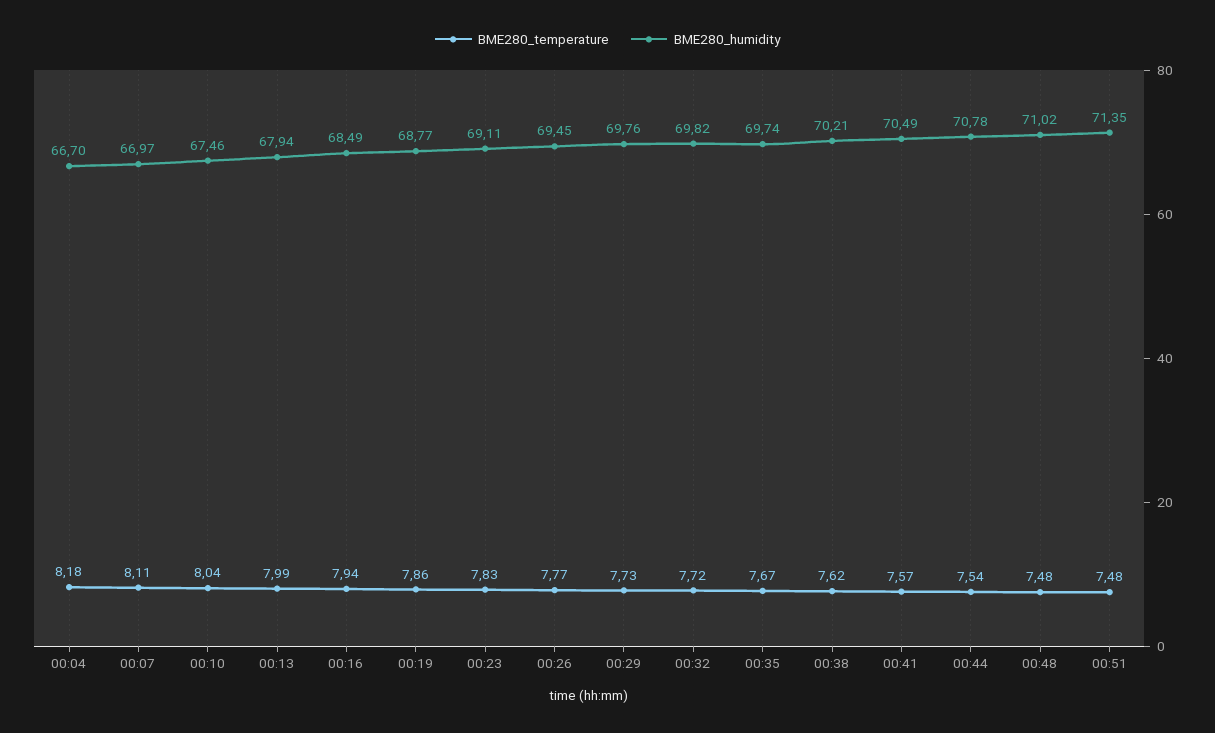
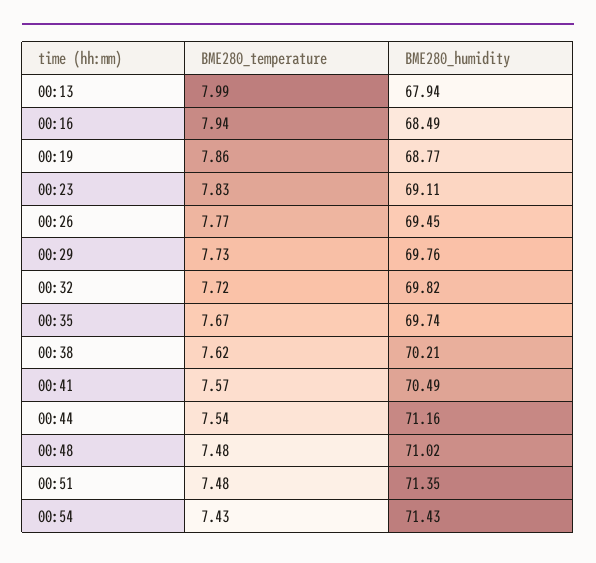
BME280_temperature, 00:04: 8.18 -> none
BME280_humidity, 00:04: 66.7 -> none
BME280_temperature, 00:07: 8.11 -> none
BME280_humidity, 00:07: 66.97 -> none
BME280_temperature, 00:10: 8.04 -> none
BME280_humidity, 00:10: 67.46 -> none
BME280_humidity, 00:44: 70.78 -> 71.16
BME280_temperature, 00:54: none -> 7.43
BME280_humidity, 00:54: none -> 71.43

